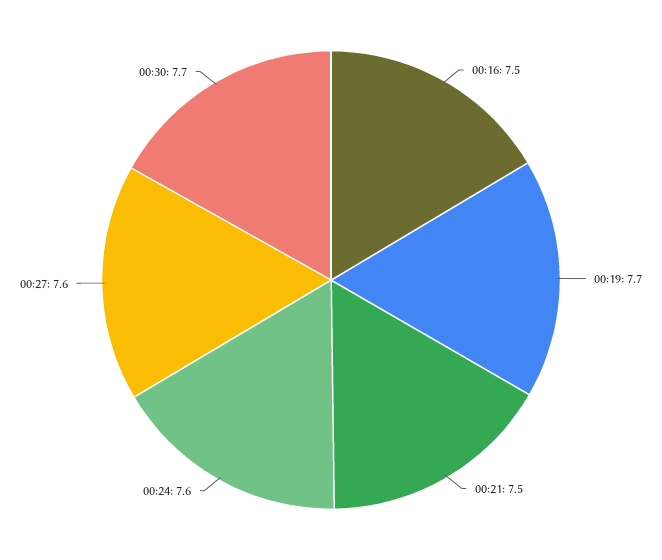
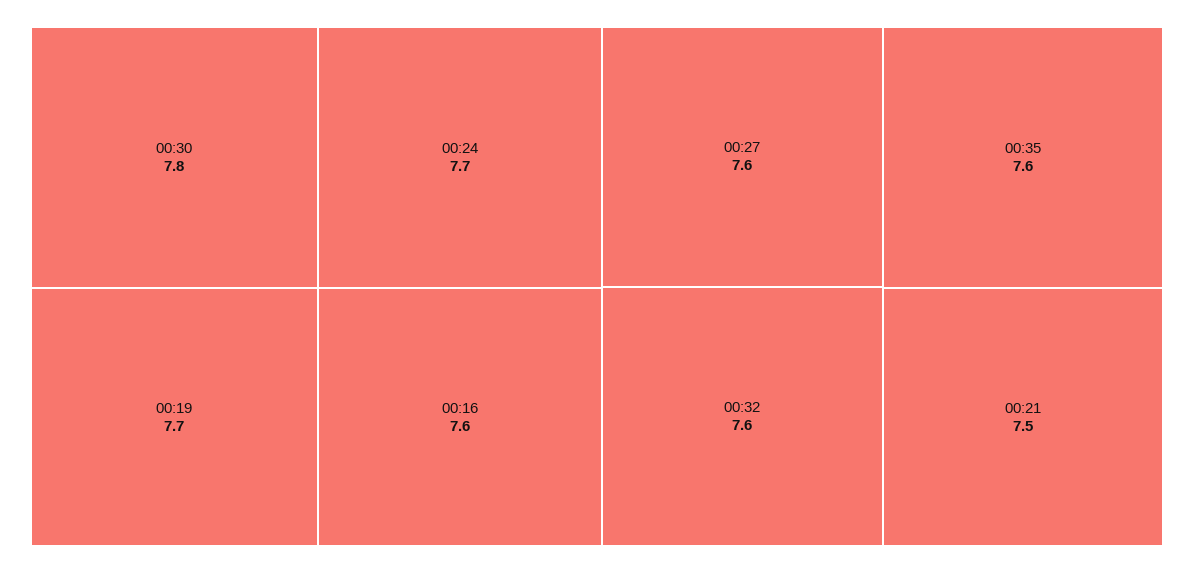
00:16: 7.5 -> 7.6
00:24: 7.6 -> 7.7
00:30: 7.7 -> 7.8
00:32: none -> 7.6
00:35: none -> 7.6

